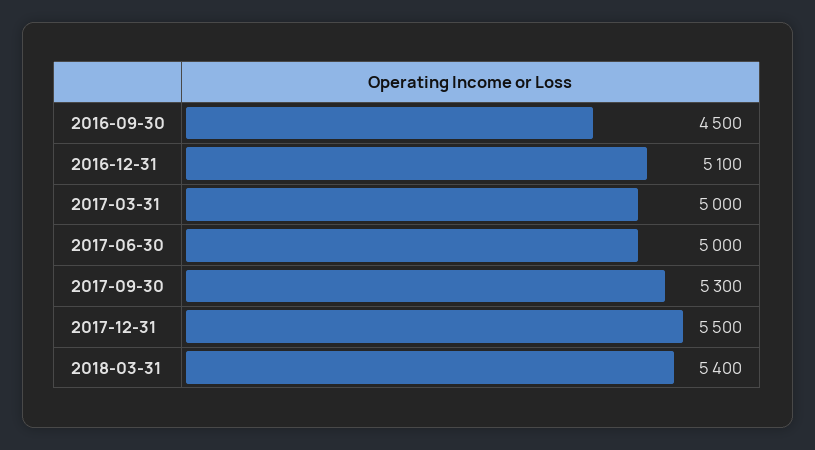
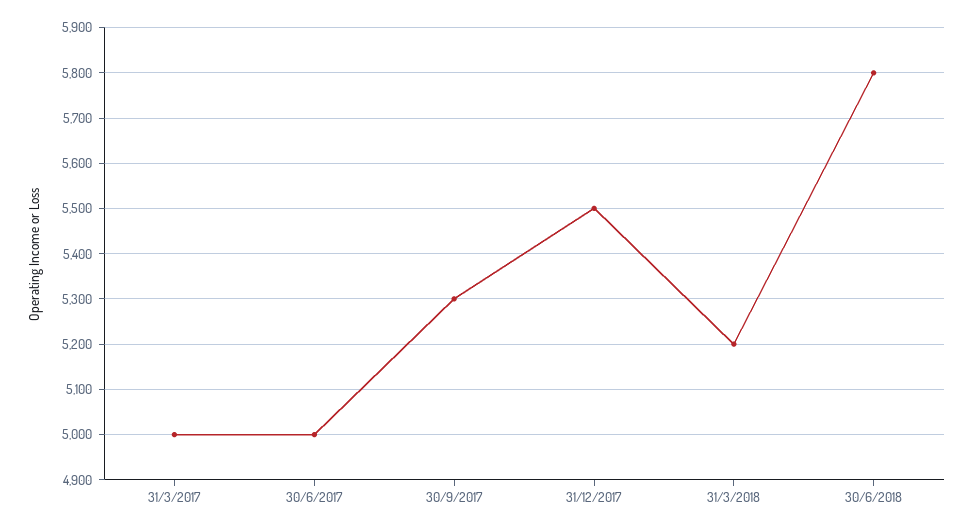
2016-09-30: 4500 -> none
2016-12-31: 5100 -> none
2018-03-31: 5400 -> 5200
30/6/2018: none -> 5800

